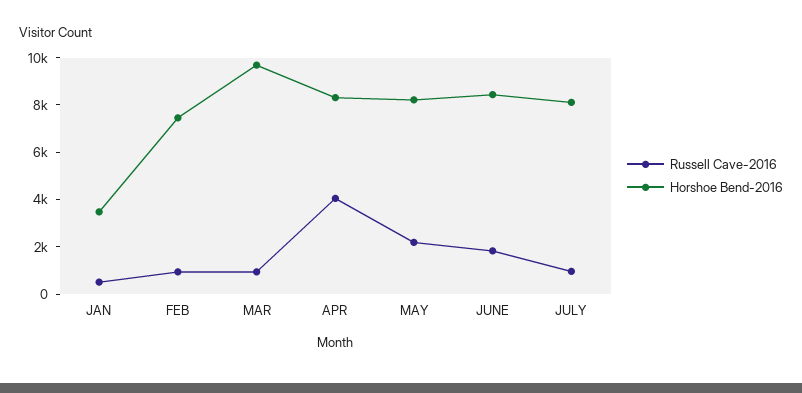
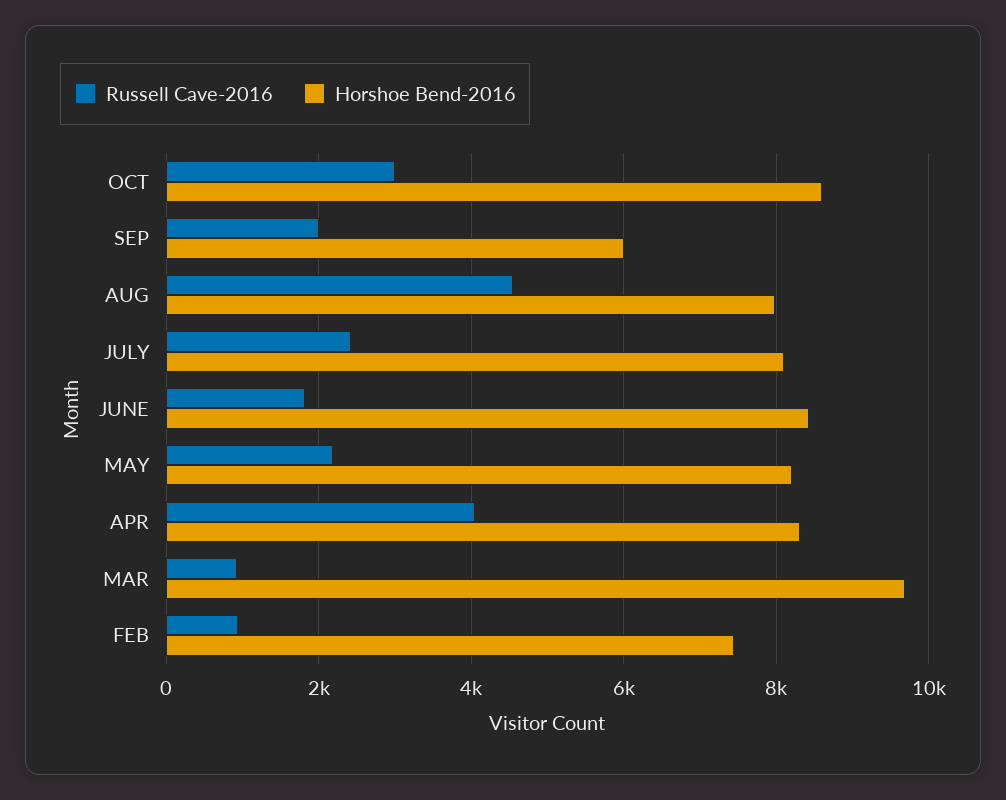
Russell Cave-2016, JAN: 500 -> none
Horshoe Bend-2016, JAN: 3500 -> none
Russell Cave-2016, JULY: 1000 -> 2400
Russell Cave-2016, OCT: none -> 3000
Horshoe Bend-2016, OCT: none -> 8600
Russell Cave-2016, SEP: none -> 2000
Horshoe Bend-2016, SEP: none -> 6000
Russell Cave-2016, AUG: none -> 4600
Horshoe Bend-2016, AUG: none -> 8000

